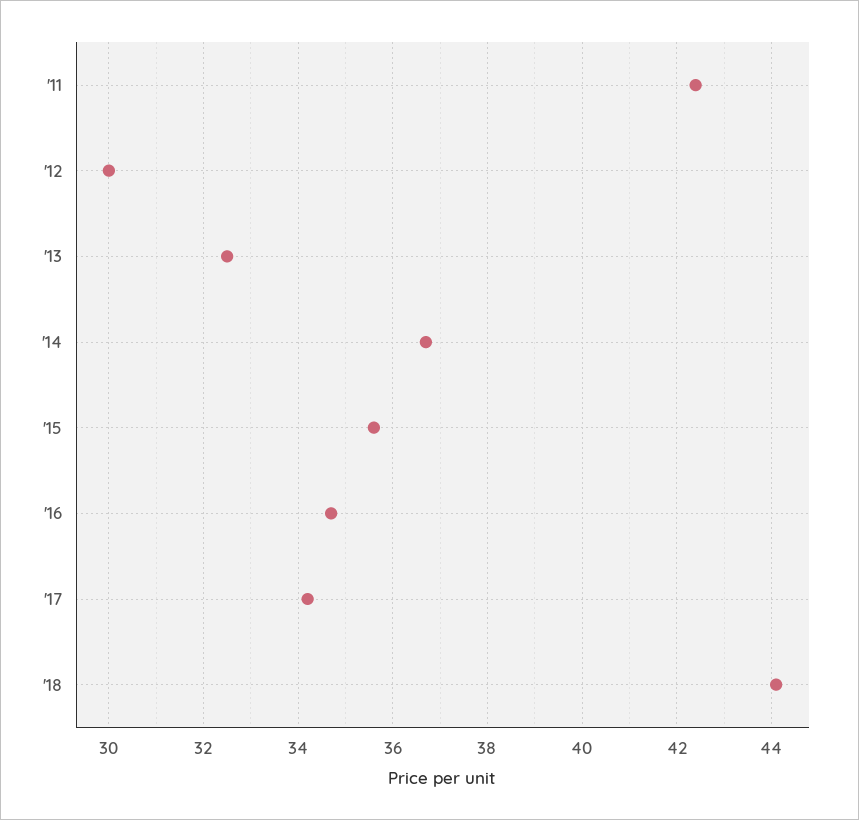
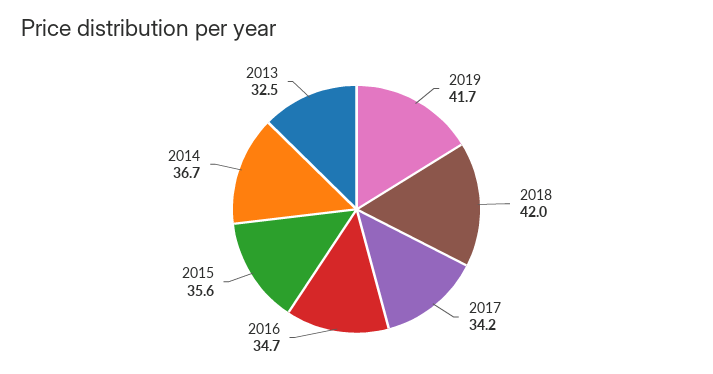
'11: 42.5 -> none
'12: 30 -> none
'18: 44 -> 42
2019: none -> 41.7

